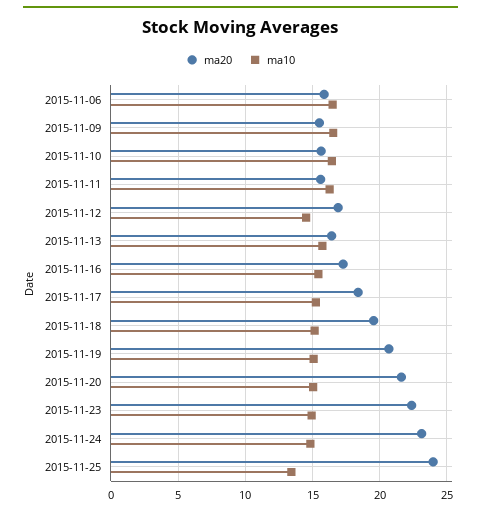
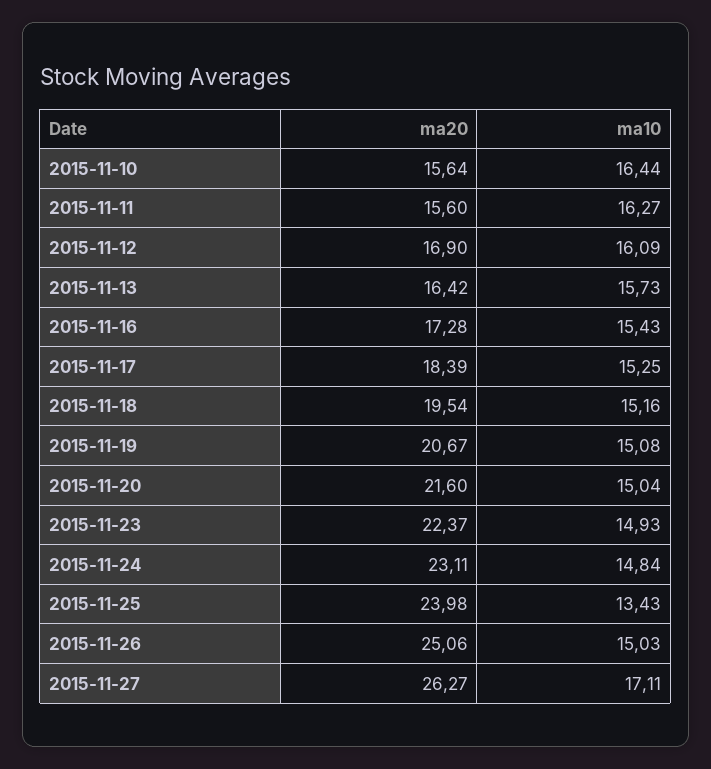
ma20, 2015-11-06: 16 -> none
ma10, 2015-11-06: 16.5 -> none
ma20, 2015-11-09: 15.5 -> none
ma10, 2015-11-09: 16.5 -> none
ma10, 2015-11-12: 14.5 -> 16.09
ma20, 2015-11-26: none -> 25.06
ma10, 2015-11-26: none -> 15.03
ma20, 2015-11-27: none -> 26.27
ma10, 2015-11-27: none -> 17.11

